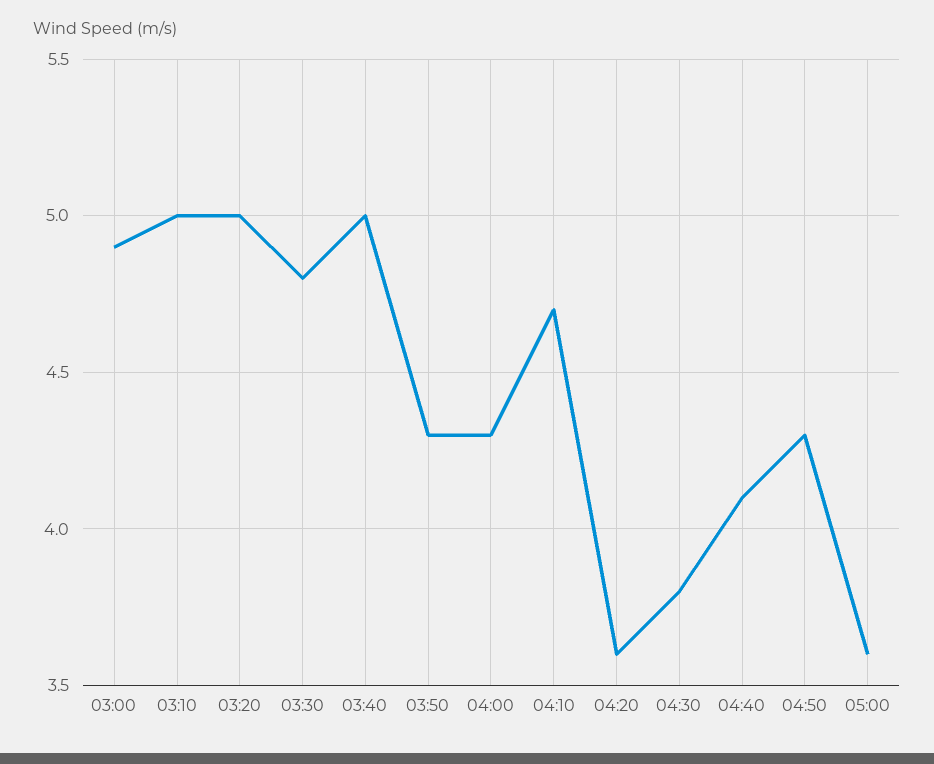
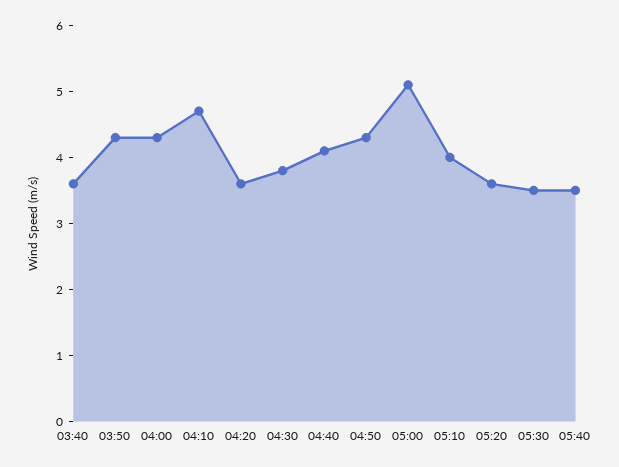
03:00: 4.9 -> none
03:10: 5 -> none
03:20: 5 -> none
03:30: 4.8 -> none
03:40: 5 -> 3.5
05:00: 3.6 -> 5
05:10: none -> 4
05:20: none -> 3.5
05:30: none -> 3.5
05:40: none -> 3.5

